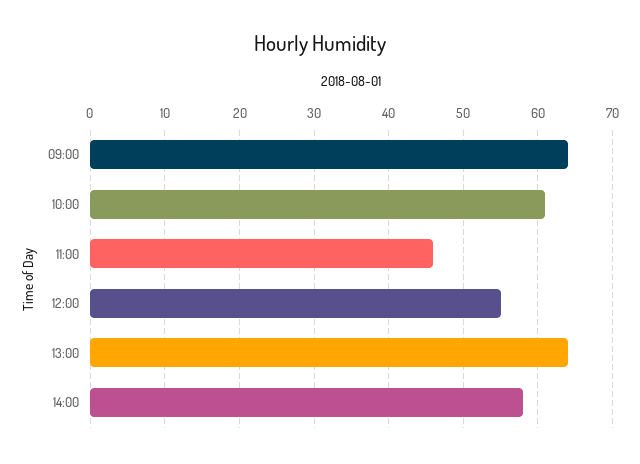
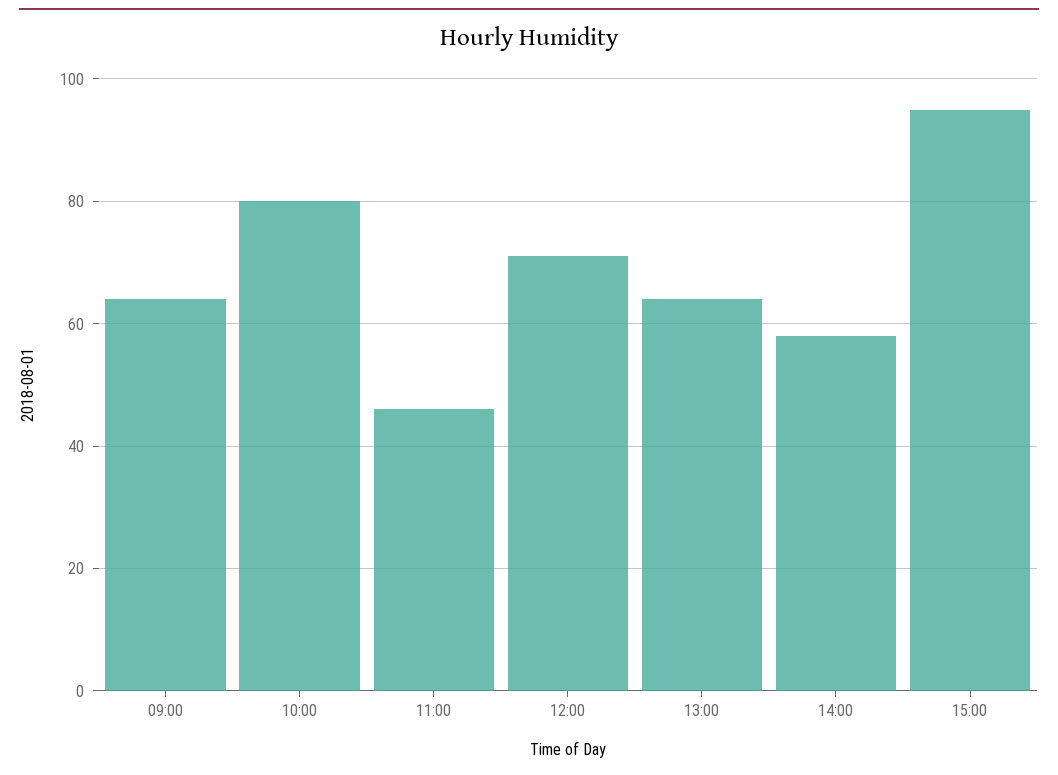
10:00: 61 -> 80
12:00: 55 -> 70
15:00: none -> 95

